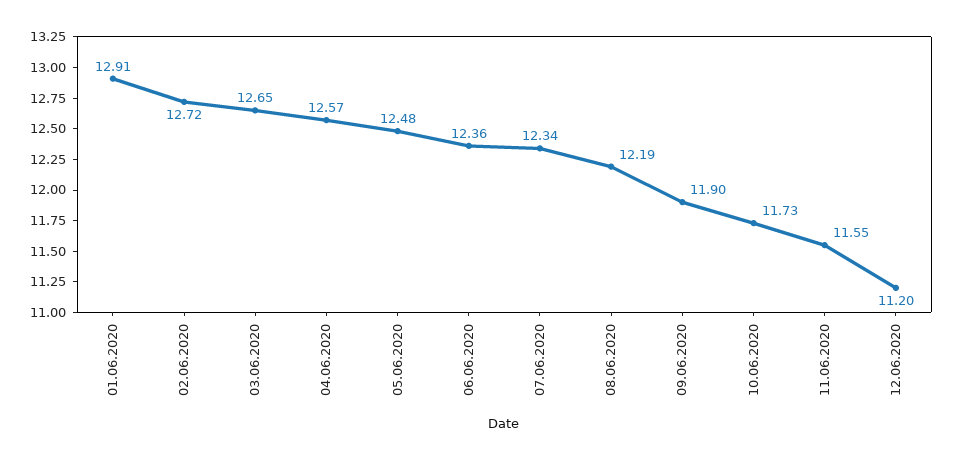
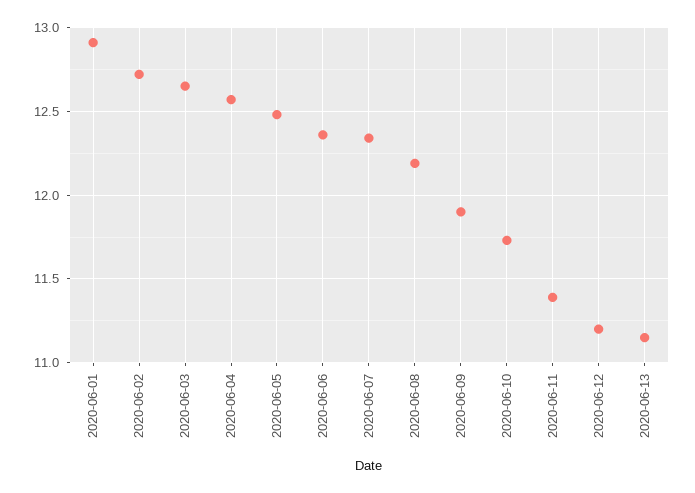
11.06.2020: 11.55 -> 11.4
2020-06-13: none -> 11.15

